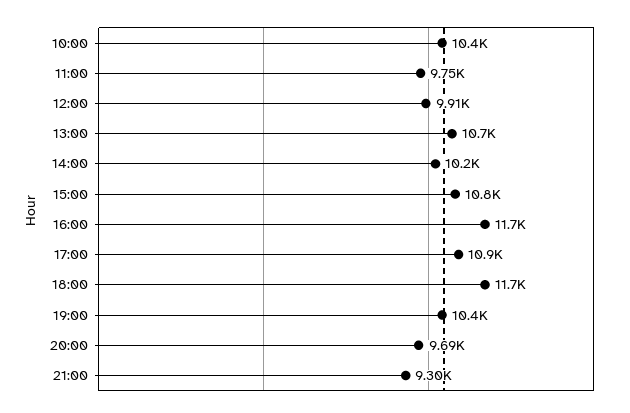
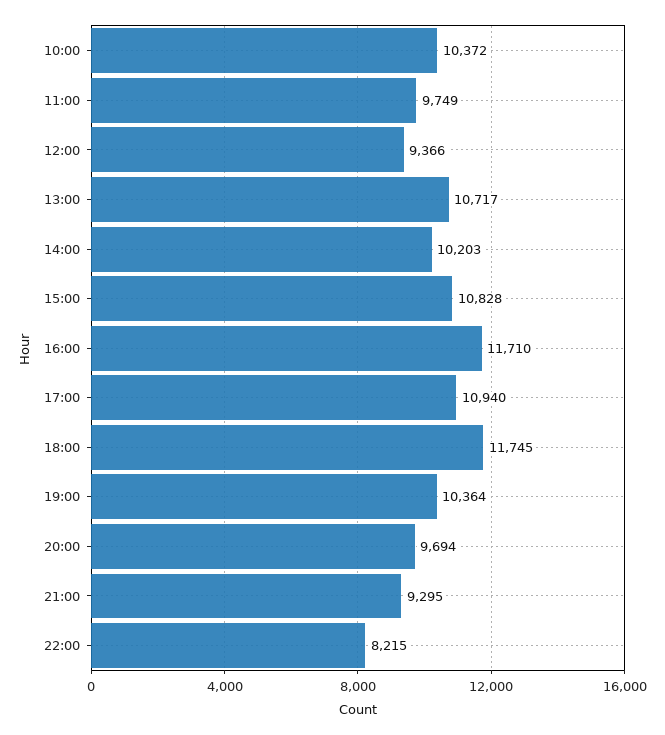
12:00: 9910 -> 9366
22:00: none -> 8215

